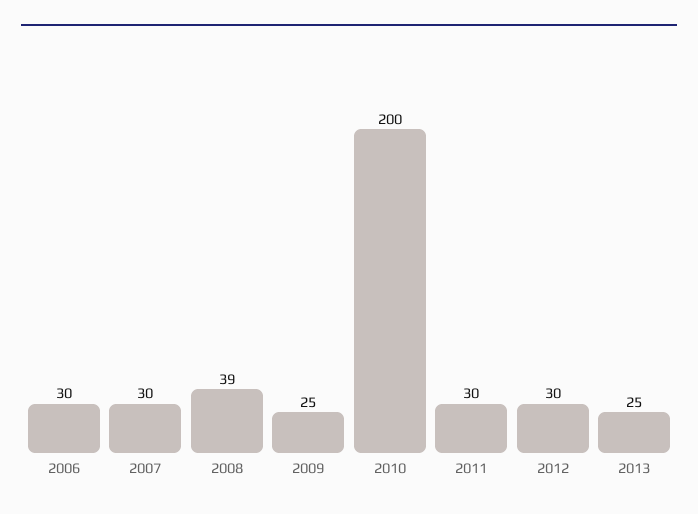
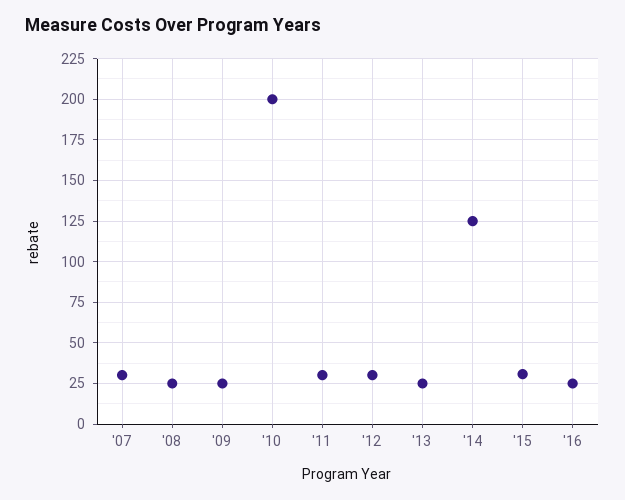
2006: 30 -> none
2008: 39 -> 25
'14: none -> 125
'15: none -> 30
'16: none -> 25

